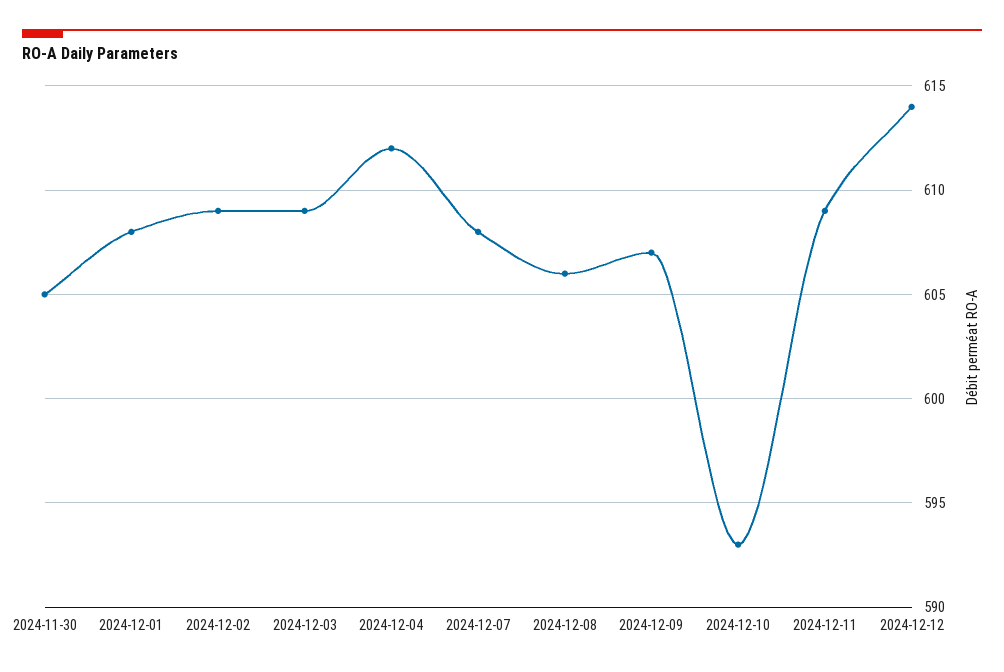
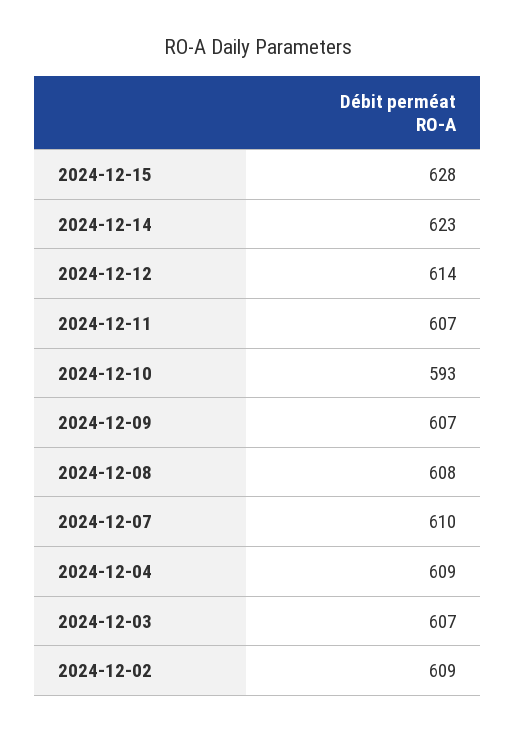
2024-11-30: 605 -> none
2024-12-01: 608 -> none
2024-12-03: 609 -> 607
2024-12-04: 612 -> 609
2024-12-07: 608 -> 610
2024-12-08: 606 -> 608
2024-12-11: 609 -> 607
2024-12-15: none -> 628
2024-12-14: none -> 623

